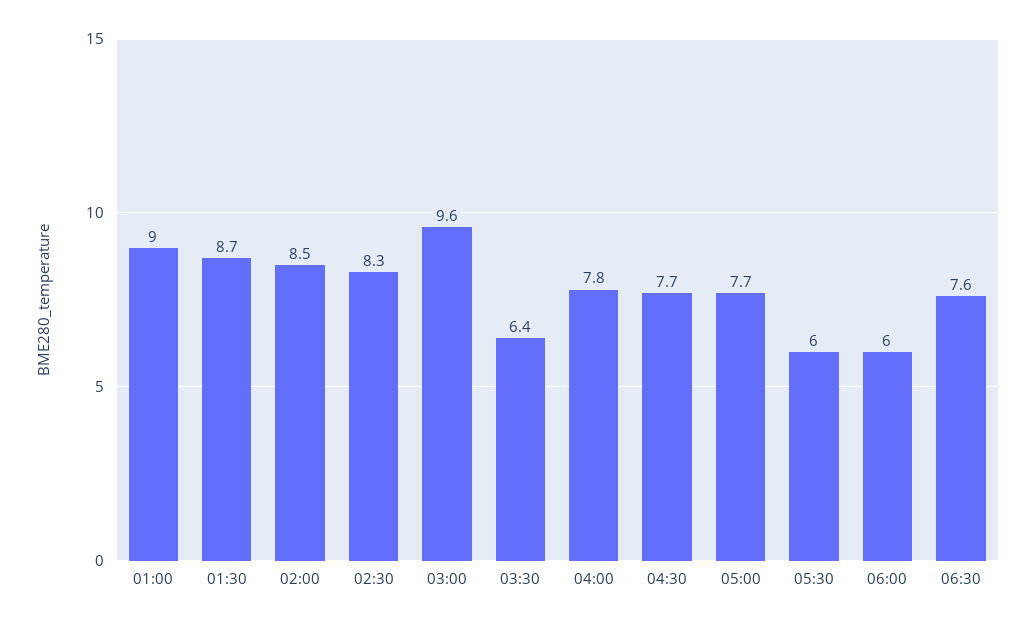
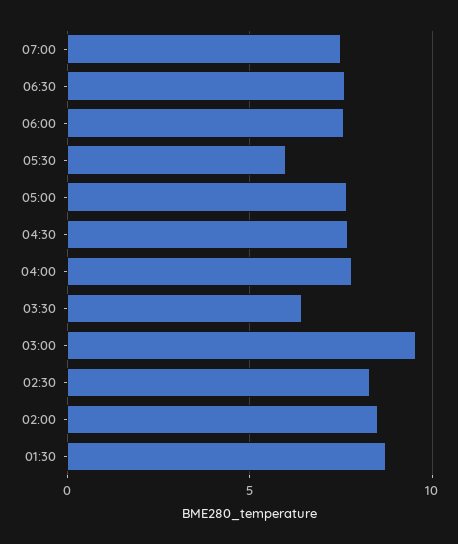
01:00: 9 -> none
06:00: 6 -> 7.5
07:00: none -> 7.5

